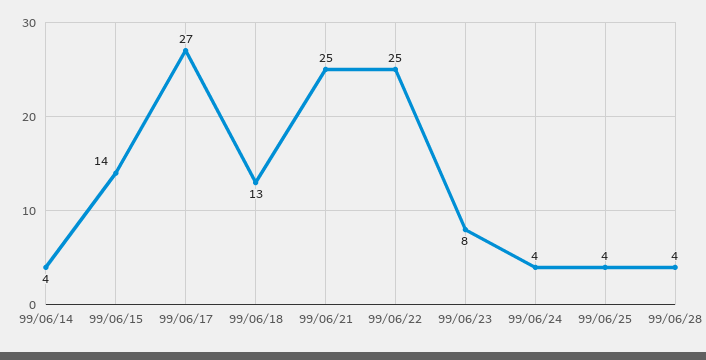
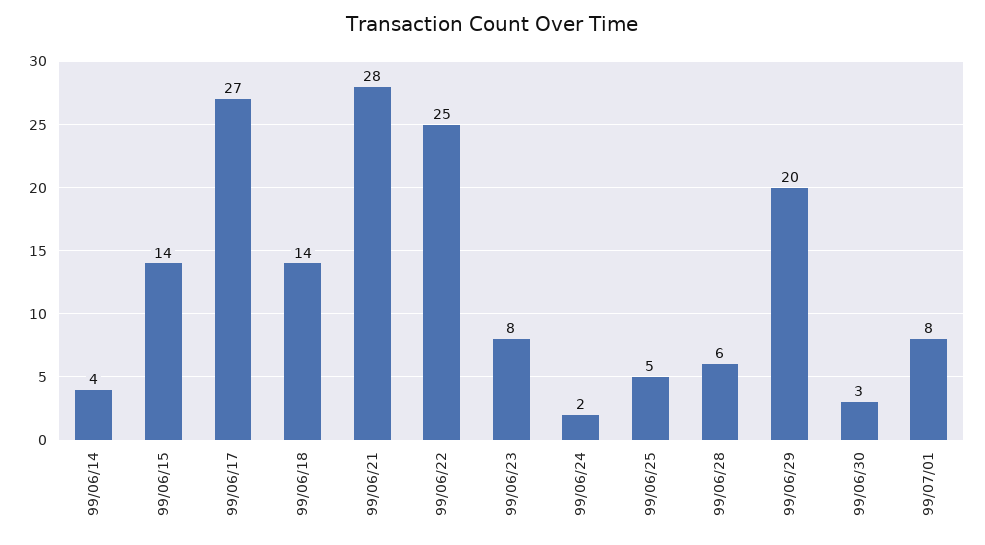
99/06/18: 13 -> 14
99/06/21: 25 -> 28
99/06/24: 4 -> 2
99/06/25: 4 -> 5
99/06/28: 4 -> 6
99/06/29: none -> 20
99/06/30: none -> 3
99/07/01: none -> 8

